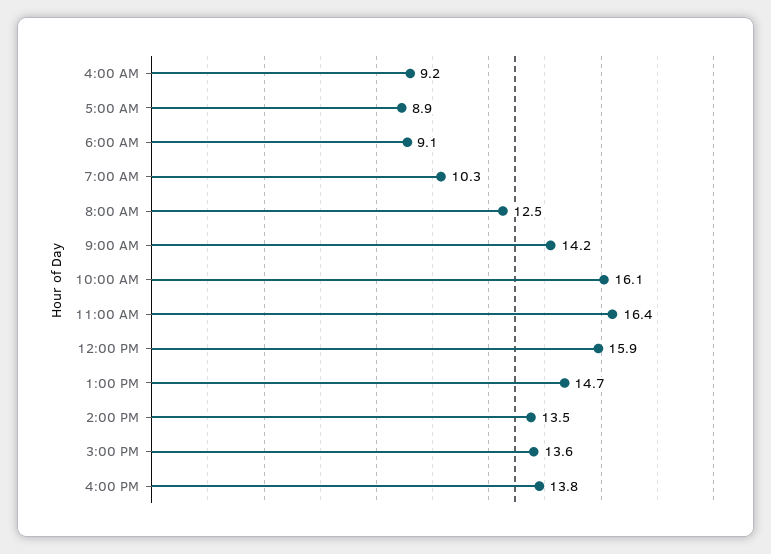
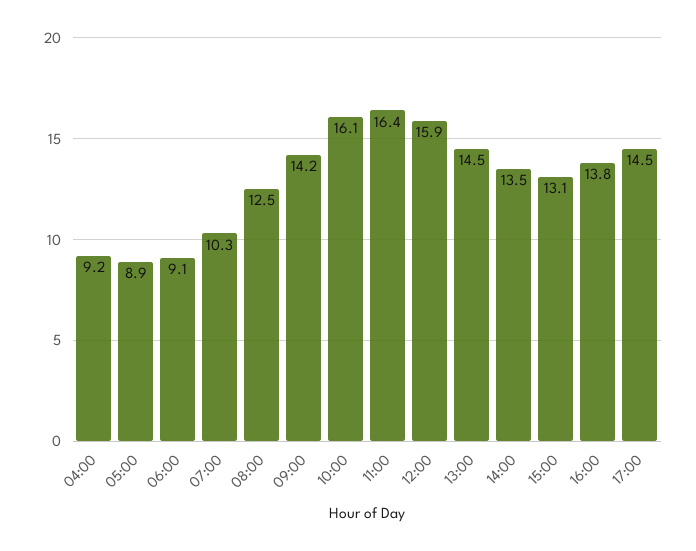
1:00 PM: 14.7 -> 14.5
3:00 PM: 13.6 -> 13.1
17:00: none -> 14.5

